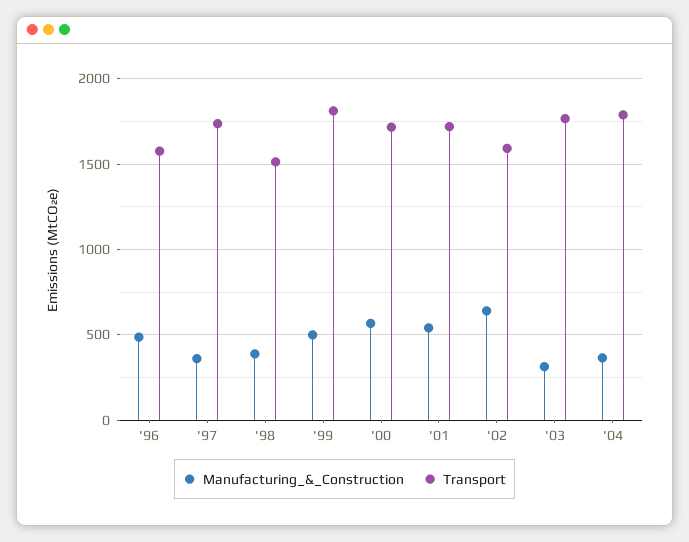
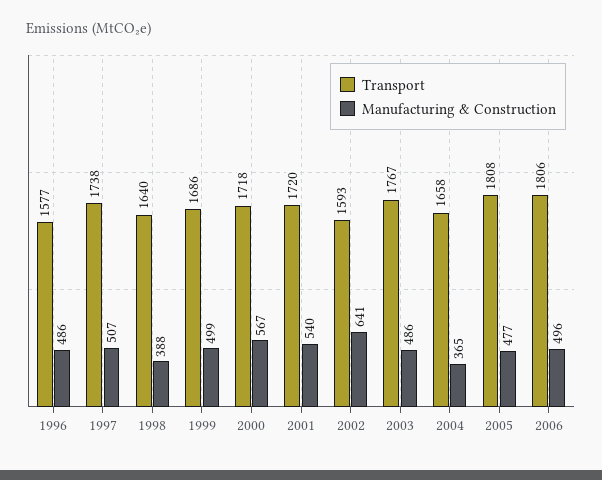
Manufacturing_&_Construction, '97: 350 -> 507
Transport, '98: 1500 -> 1640
Transport, '99: 1800 -> 1686
Manufacturing_&_Construction, '03: 300 -> 486
Transport, '04: 1800 -> 1658
Transport, 2005: none -> 1808
Manufacturing_&_Construction, 2005: none -> 477
Transport, 2006: none -> 1806
Manufacturing_&_Construction, 2006: none -> 496

